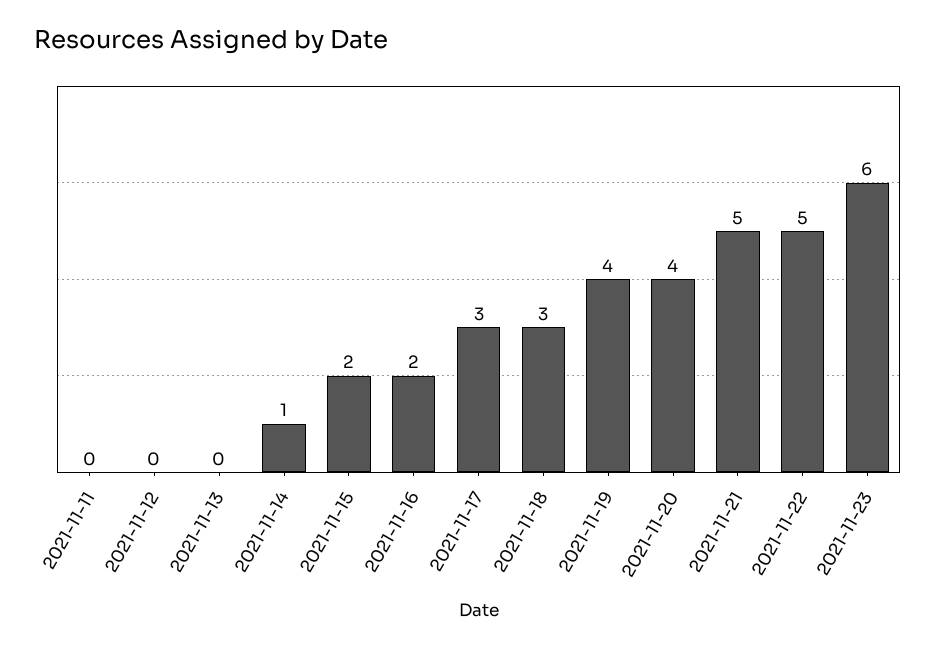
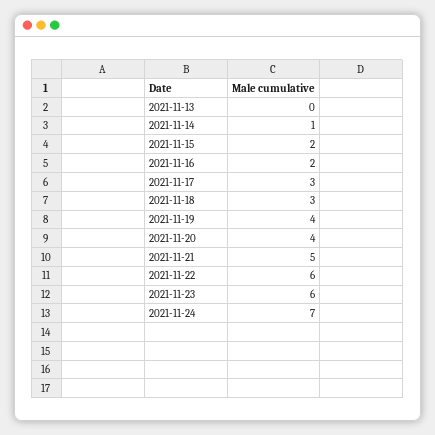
2021-11-11: 0 -> none
2021-11-12: 0 -> none
2021-11-22: 5 -> 6
2021-11-24: none -> 7

